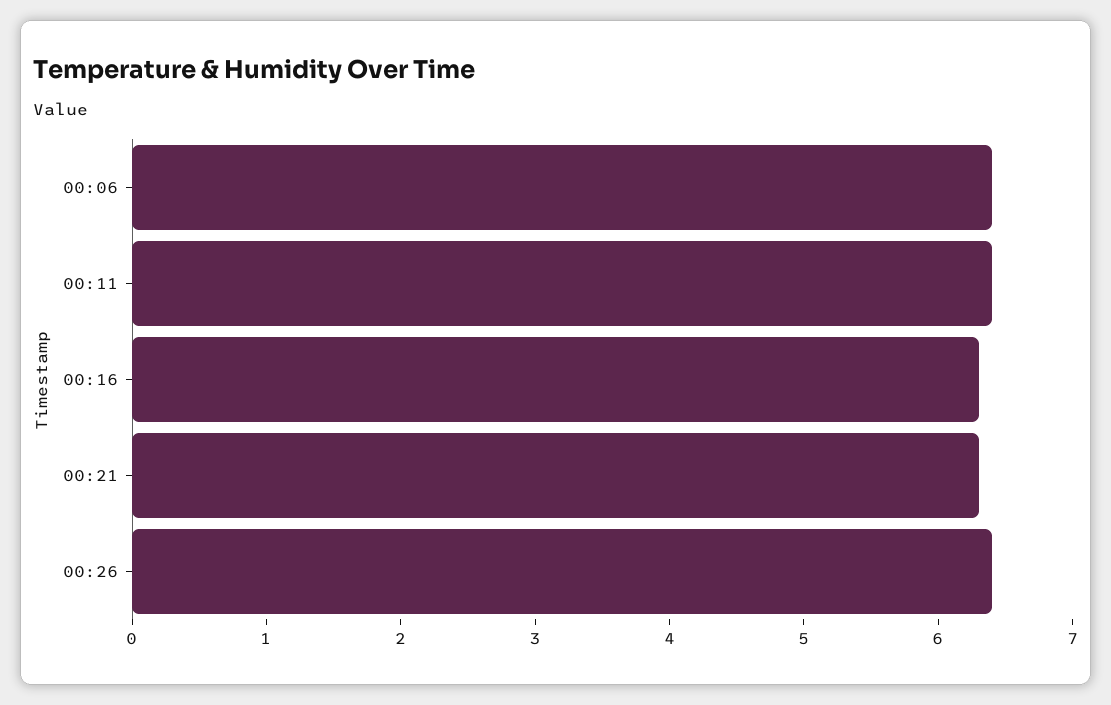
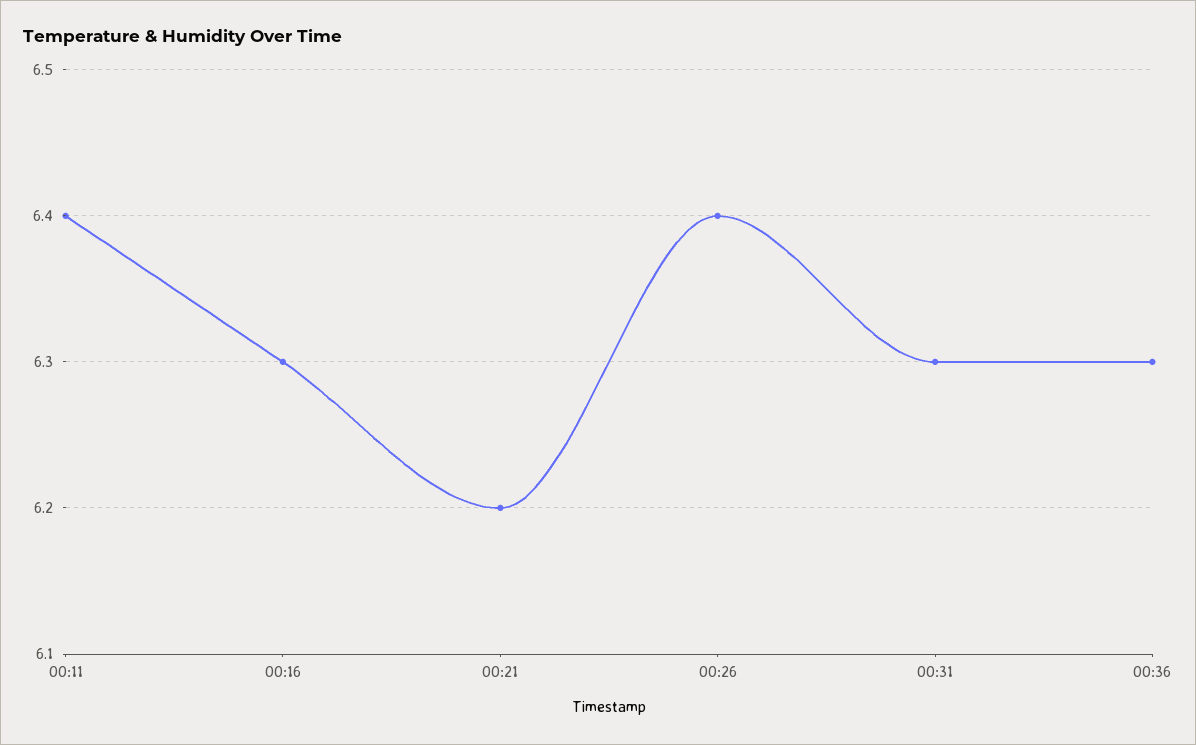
00:06: 6.4 -> none
00:21: 6.3 -> 6.2
00:31: none -> 6.3
00:36: none -> 6.3

